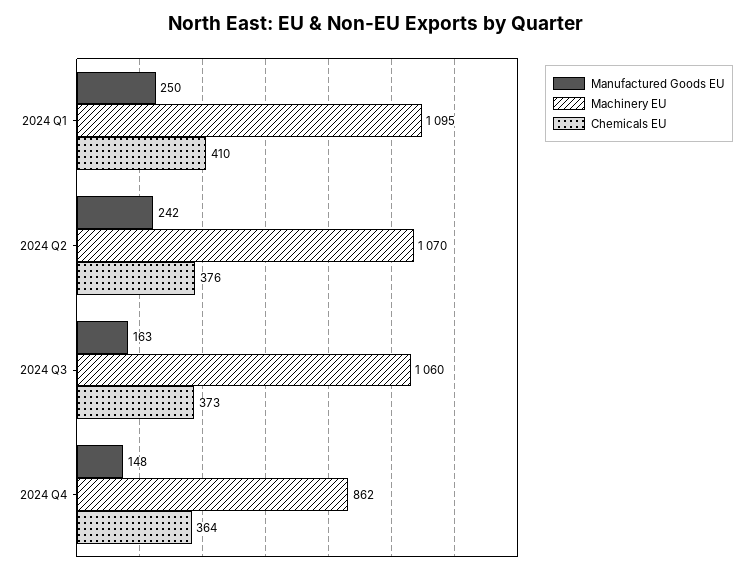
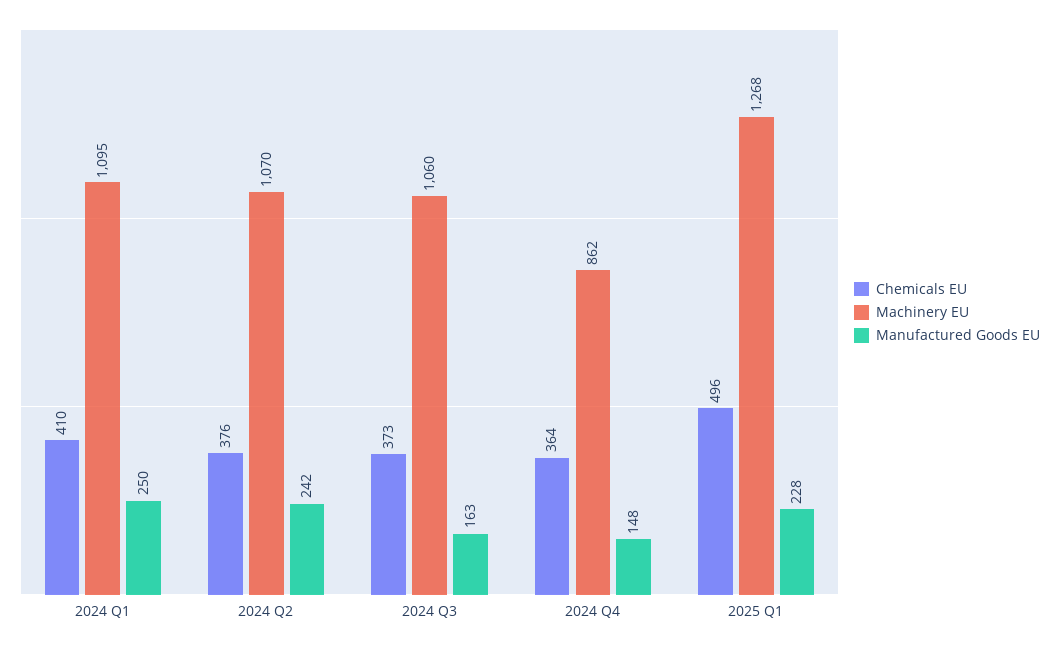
Chemicals EU, 2025 Q1: none -> 496
Machinery EU, 2025 Q1: none -> 1268
Manufactured Goods EU, 2025 Q1: none -> 228

